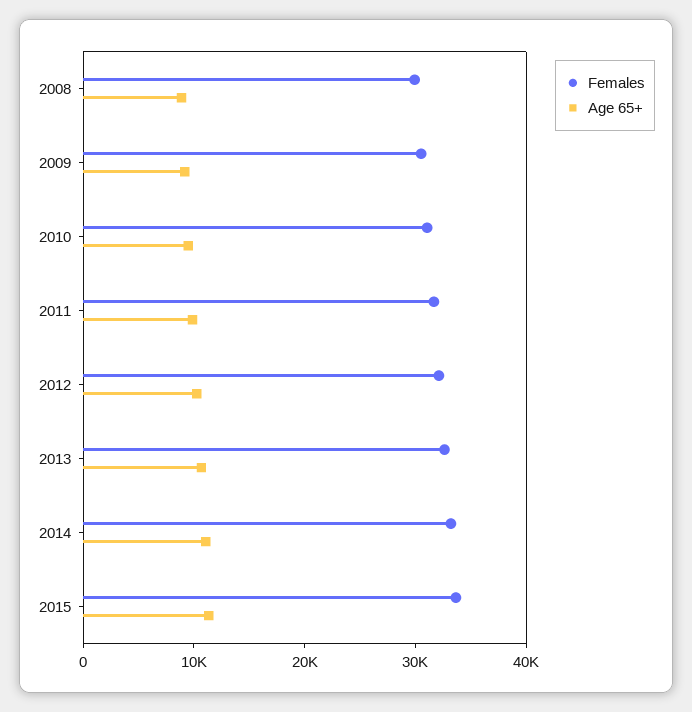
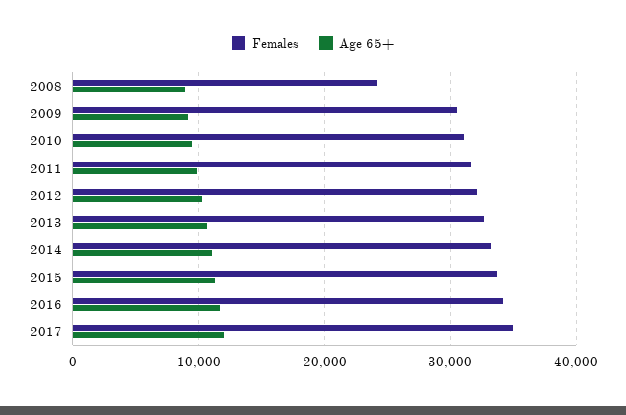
Females, 2008: 30000 -> 24000
Females, 2016: none -> 34000
Age 65+, 2016: none -> 12000
Females, 2017: none -> 35000
Age 65+, 2017: none -> 12000

